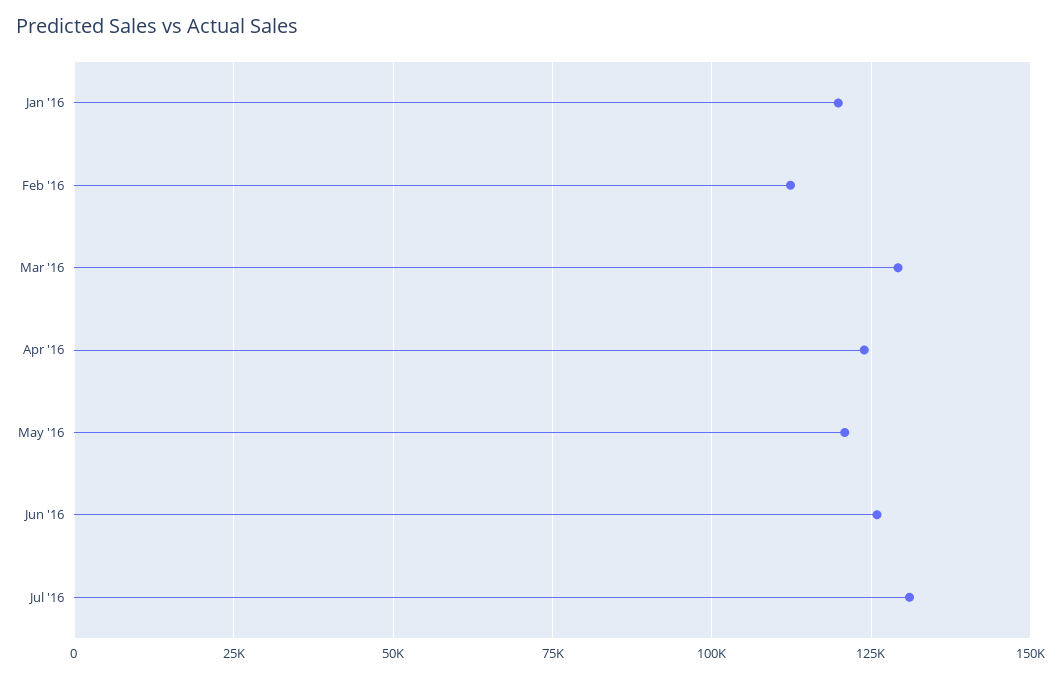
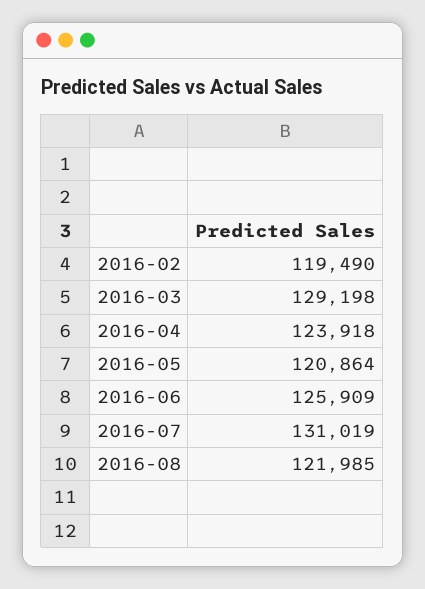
Jan '16: 120000 -> none
Feb '16: 112500 -> 119490
2016-08: none -> 121985

